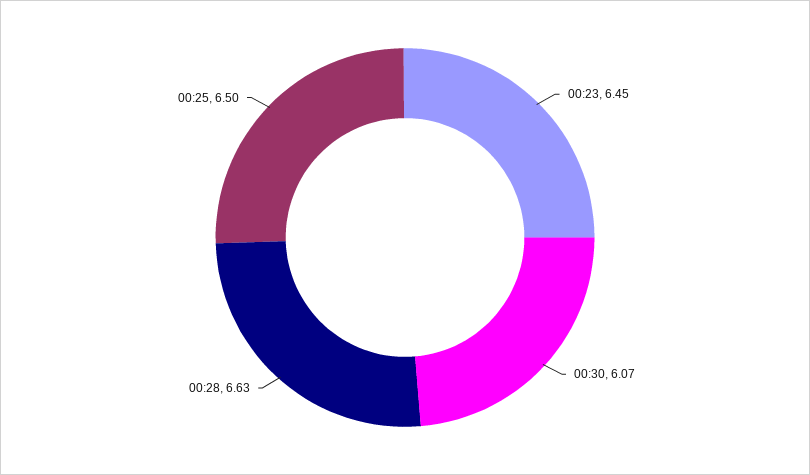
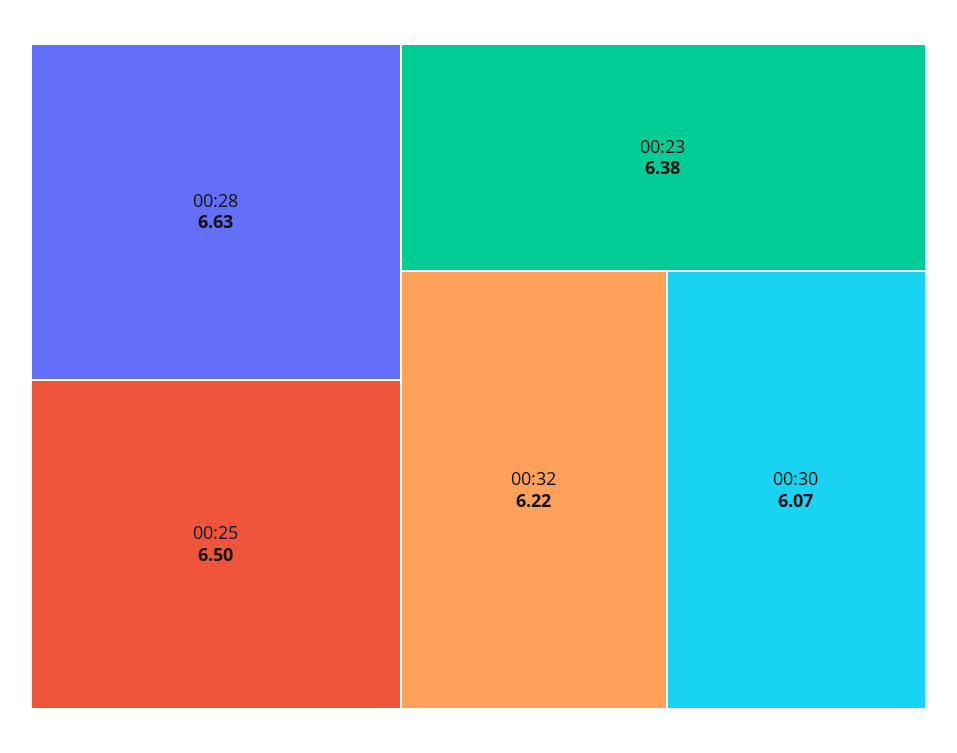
00:23: 6.45 -> 6.38
00:32: none -> 6.22

